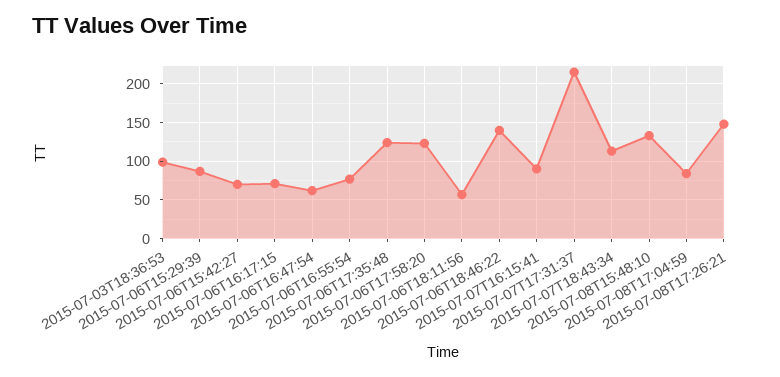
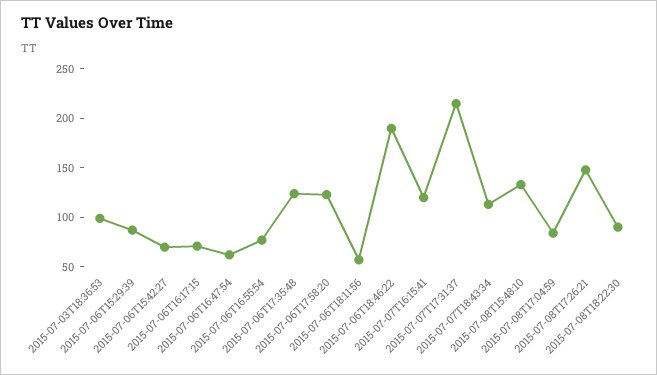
2015-07-06T18:46:22: 140 -> 190
2015-07-07T16:15:41: 90 -> 120
2015-07-08T18:22:30: none -> 90

